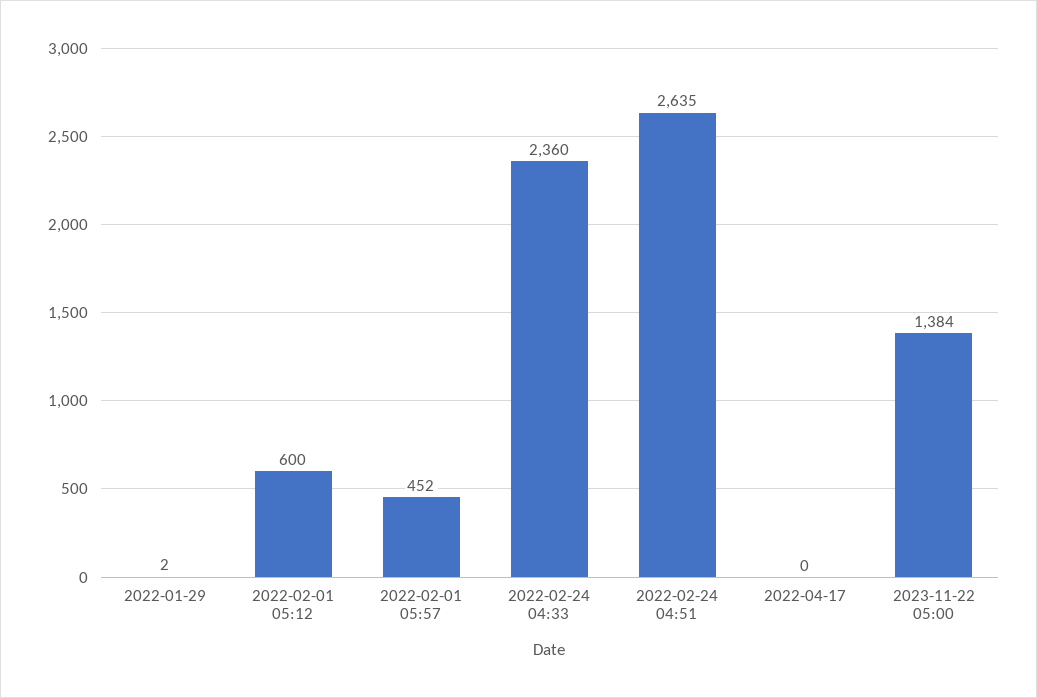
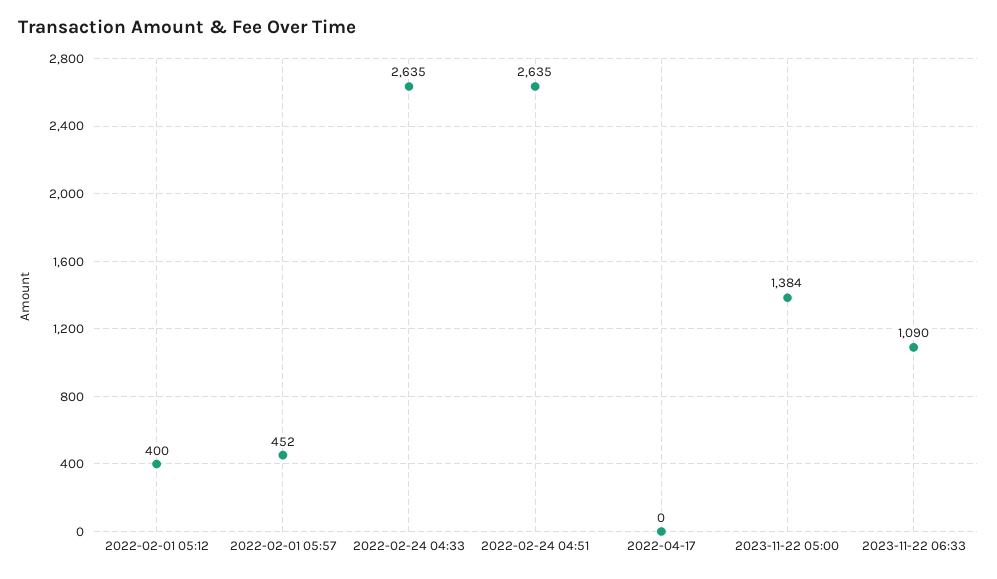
2022-01-29: 2 -> none
2022-02-01 05:12: 600 -> 400
2022-02-24 04:33: 2360 -> 2635
2023-11-22 06:33: none -> 1090

